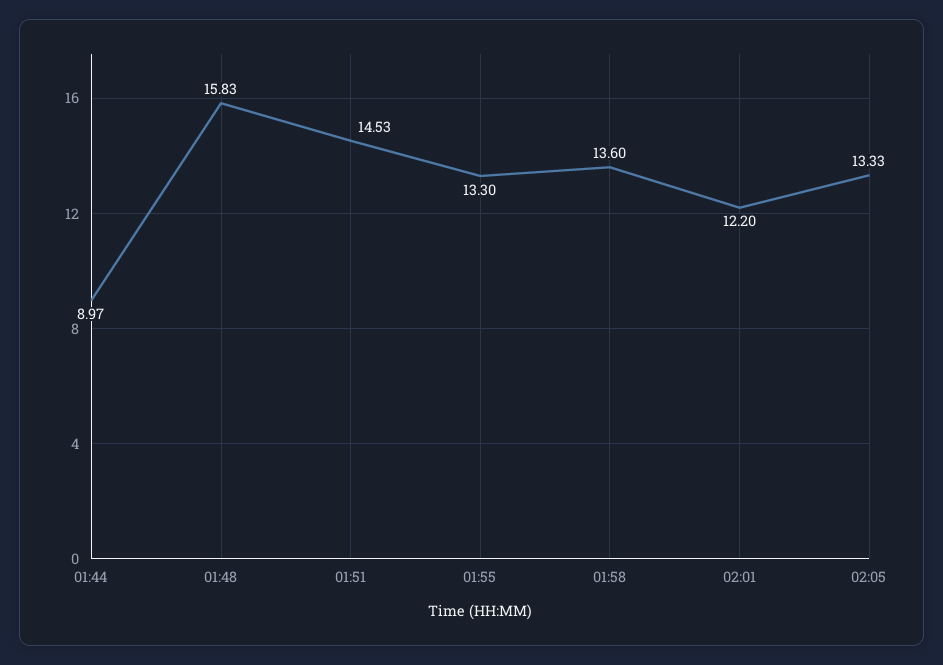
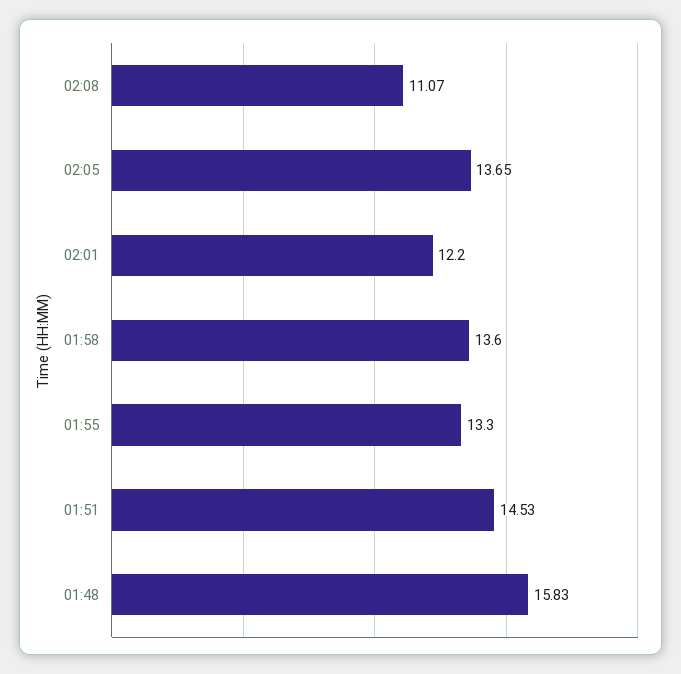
01:44: 8.97 -> none
02:05: 13.33 -> 13.65
02:08: none -> 11.07

